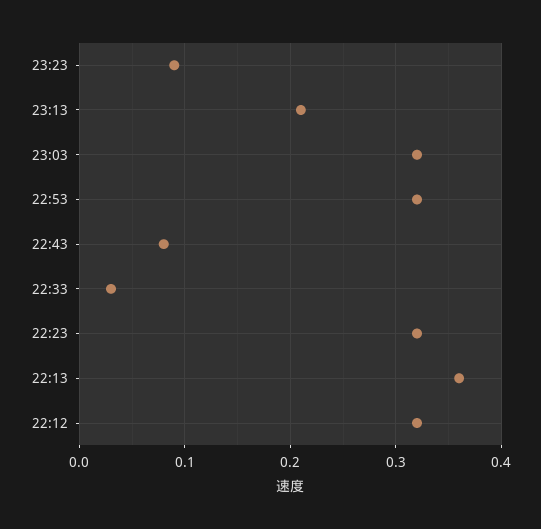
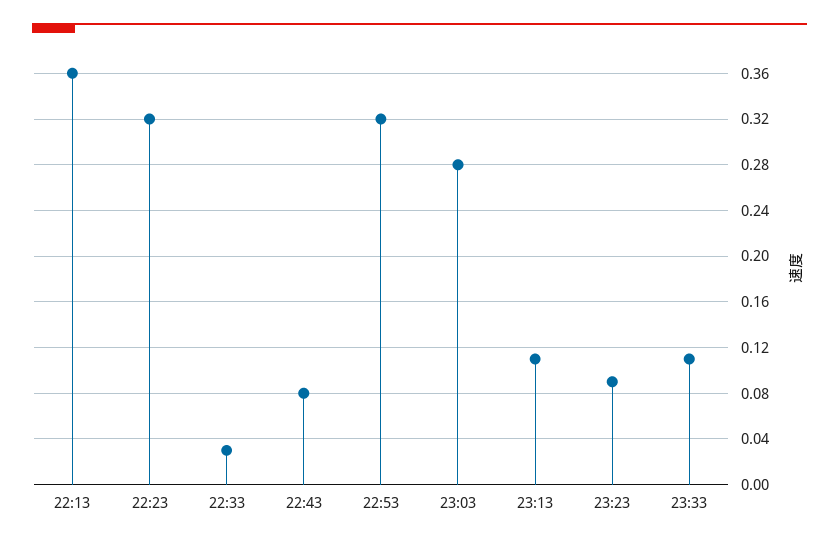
23:13: 0.21 -> 0.11
23:03: 0.32 -> 0.28
22:12: 0.32 -> none
23:33: none -> 0.11

